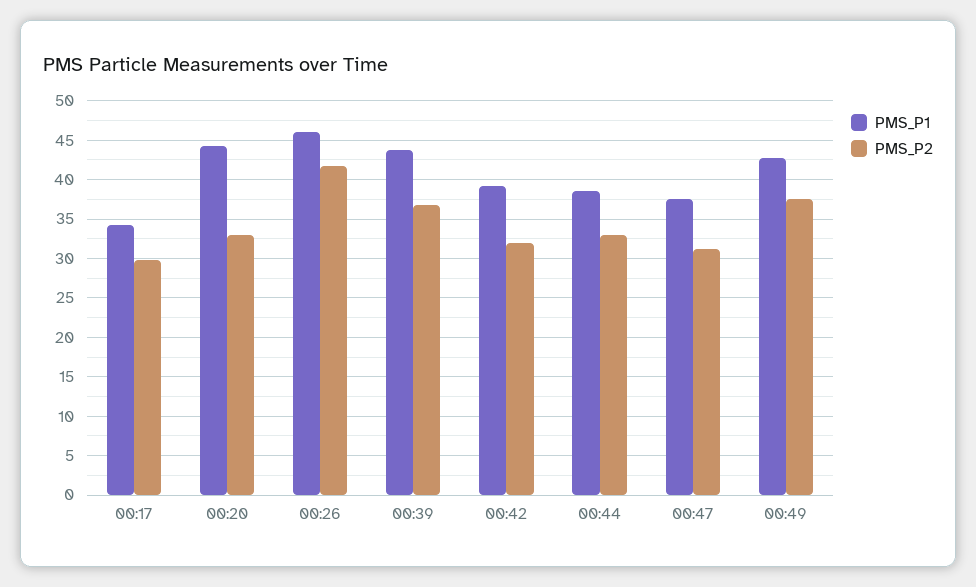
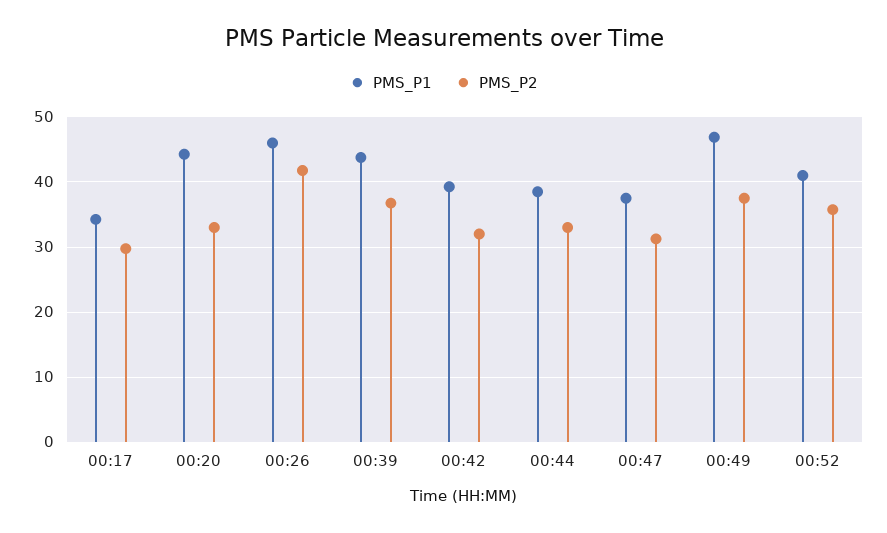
PMS_P1, 00:49: 43 -> 47
PMS_P1, 00:52: none -> 41
PMS_P2, 00:52: none -> 36

